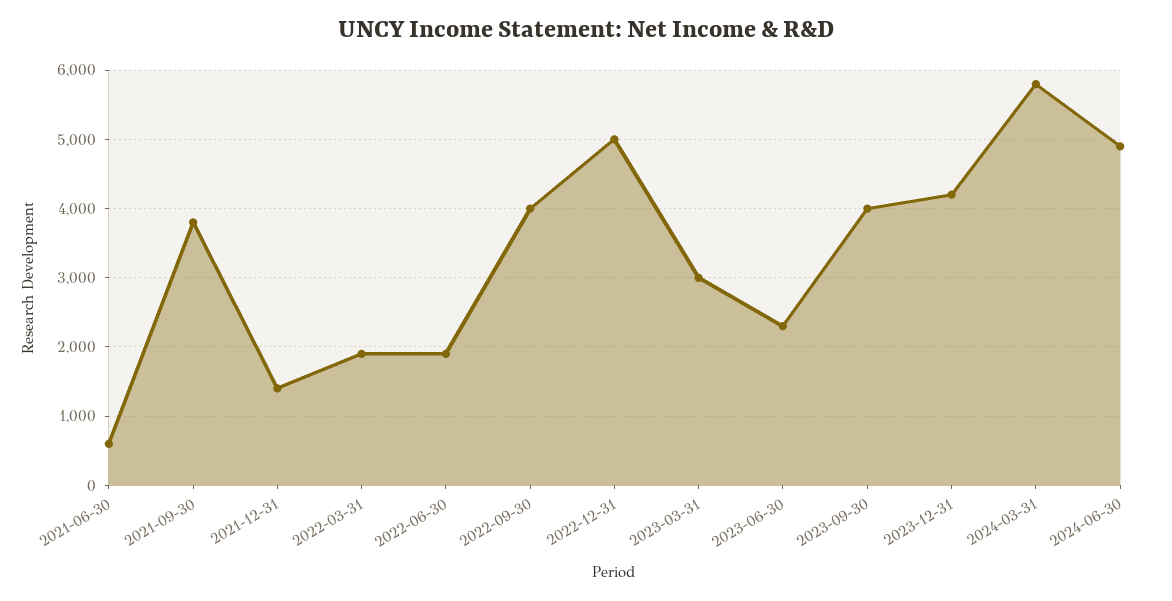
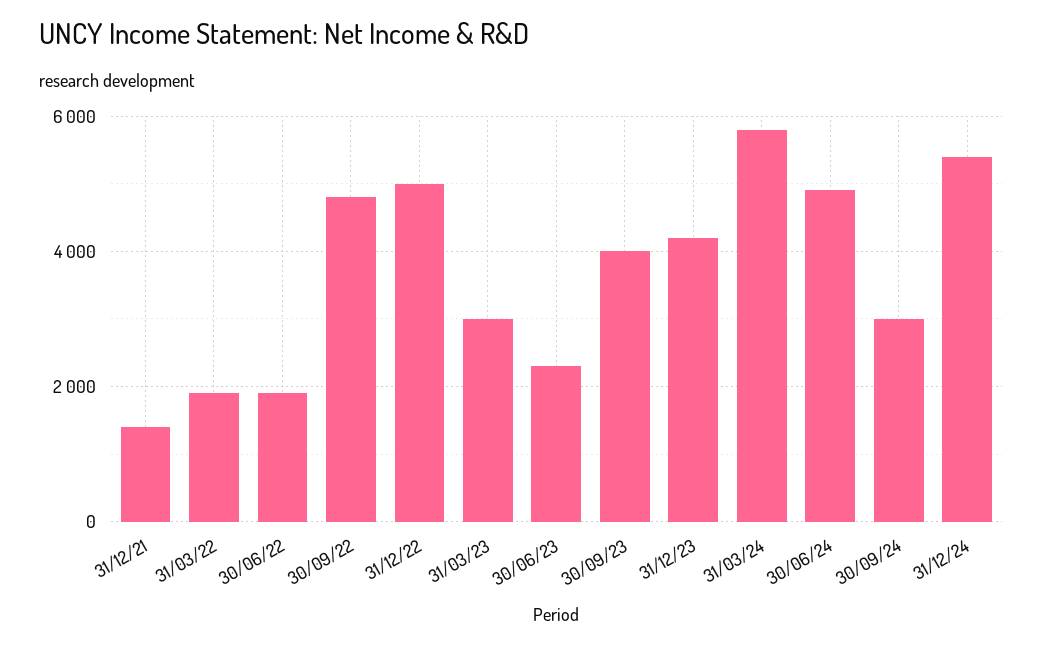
2021-06-30: 600 -> none
2021-09-30: 3800 -> none
2022-09-30: 4000 -> 4800
30/09/24: none -> 3000
31/12/24: none -> 5400

